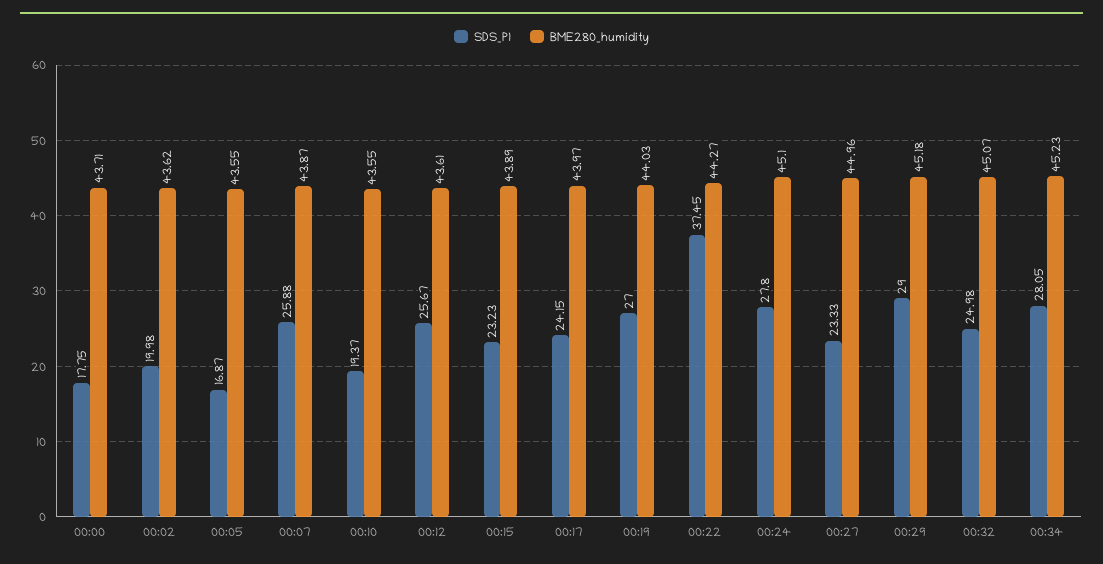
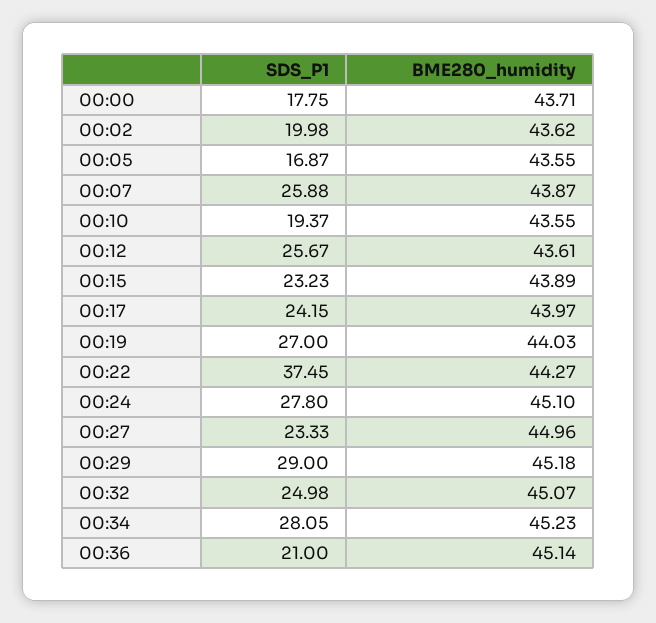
SDS_P1, 00:36: none -> 21
BME280_humidity, 00:36: none -> 45.14

